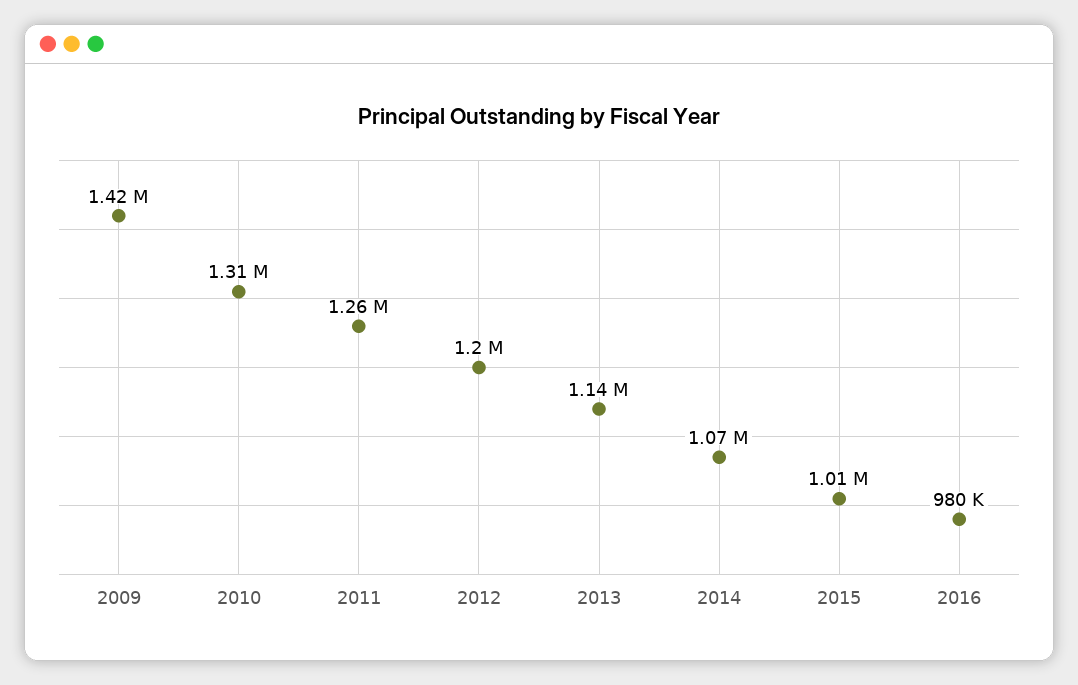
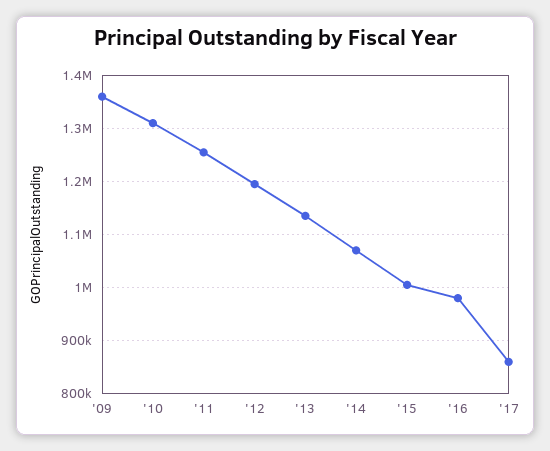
2009: 1420000 -> 1360000
'17: none -> 860000

